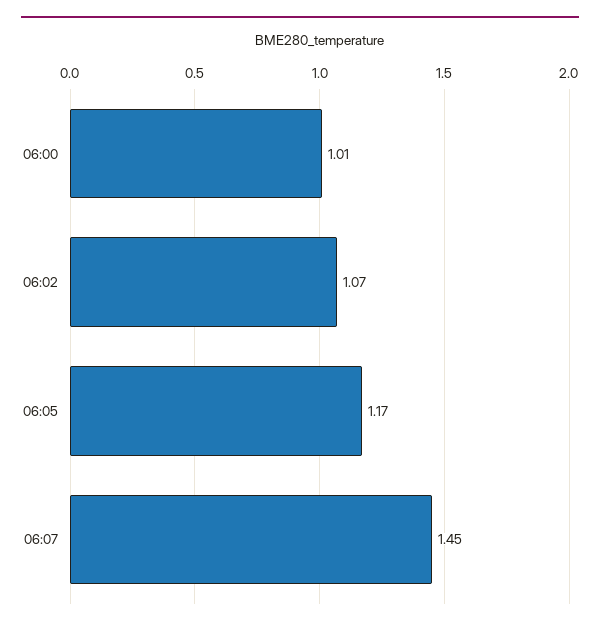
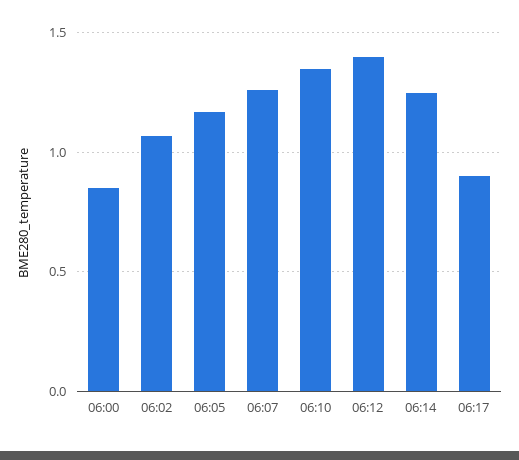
06:00: 1.01 -> 0.85
06:07: 1.45 -> 1.25
06:10: none -> 1.35
06:12: none -> 1.4
06:14: none -> 1.25
06:17: none -> 0.9

